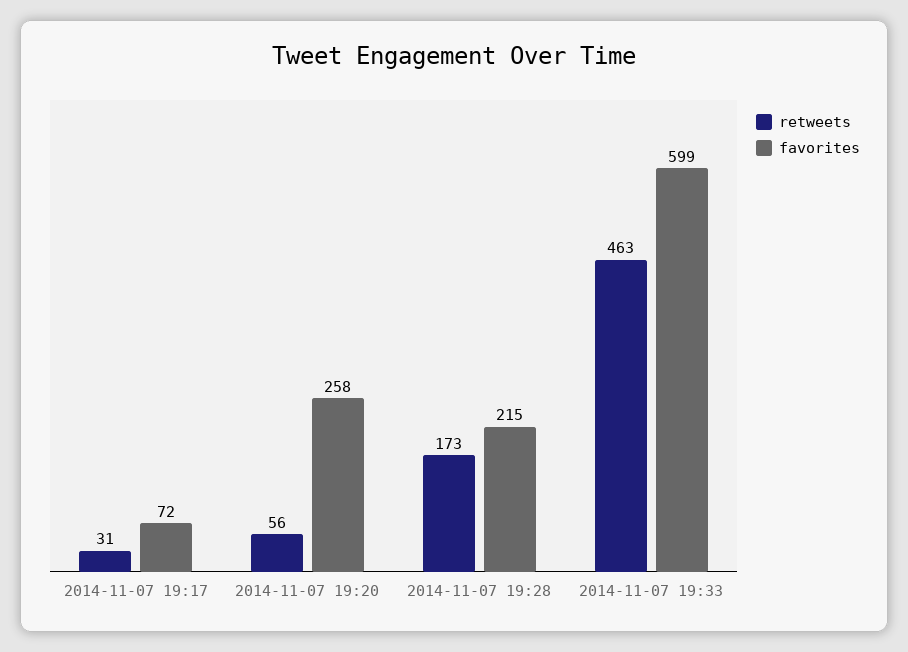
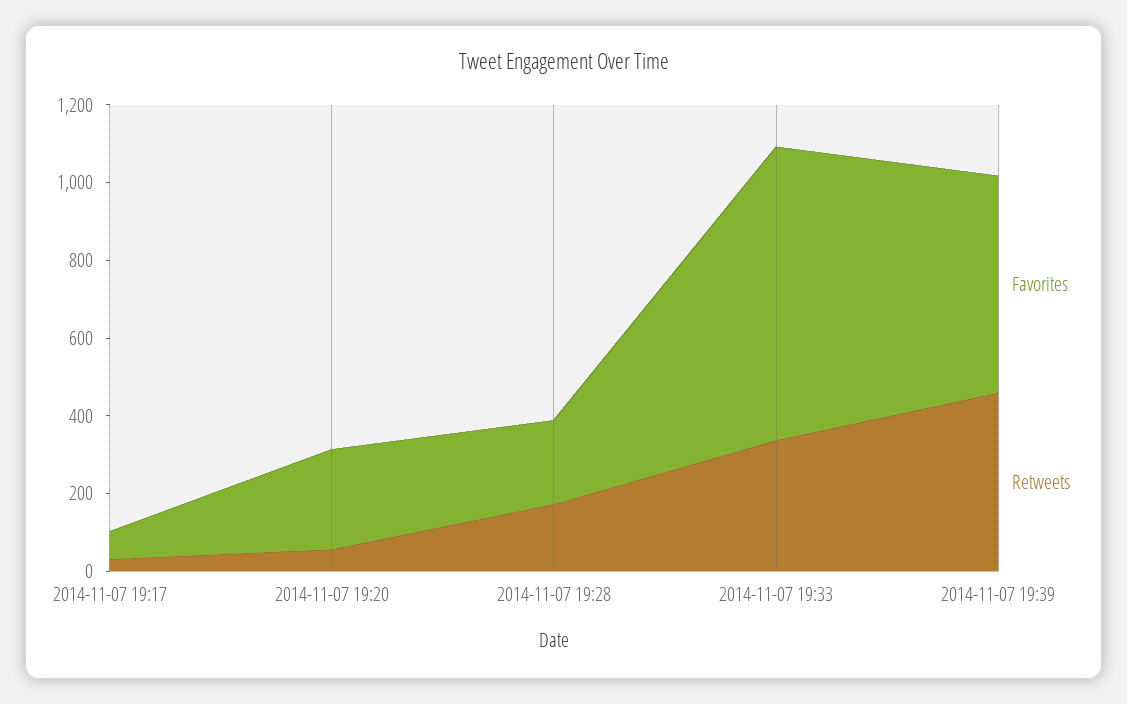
retweets, 2014-11-07 19:33: 463 -> 350
favorites, 2014-11-07 19:33: 599 -> 750
favorites, 2014-11-07 19:39: none -> 550
retweets, 2014-11-07 19:39: none -> 450

